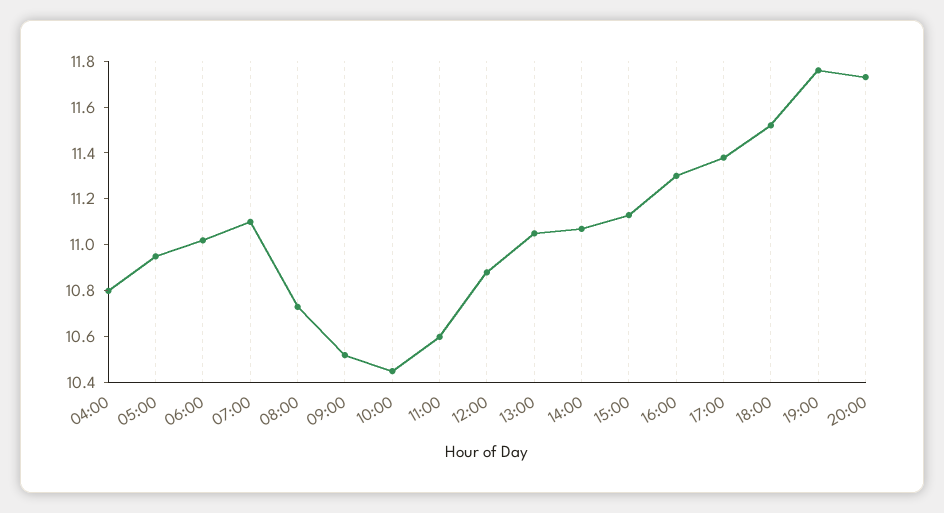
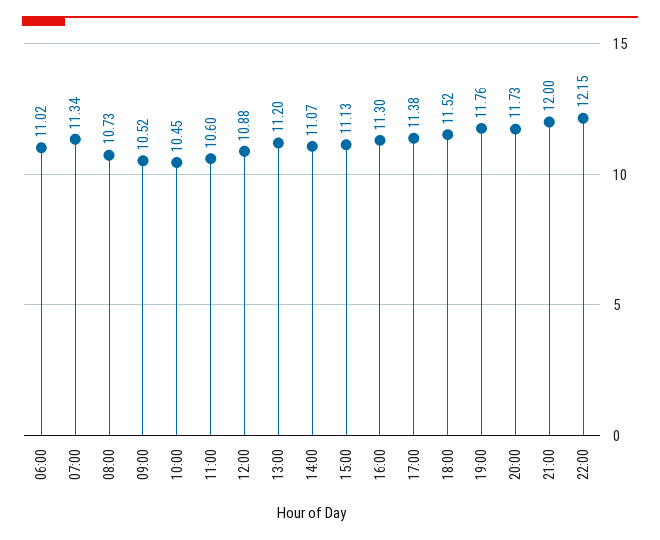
04:00: 10.8 -> none
05:00: 10.95 -> none
07:00: 11.1 -> 11.34
13:00: 11.05 -> 11.2
21:00: none -> 12
22:00: none -> 12.15

